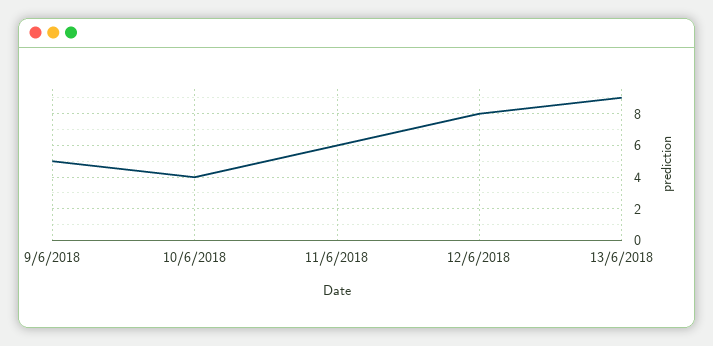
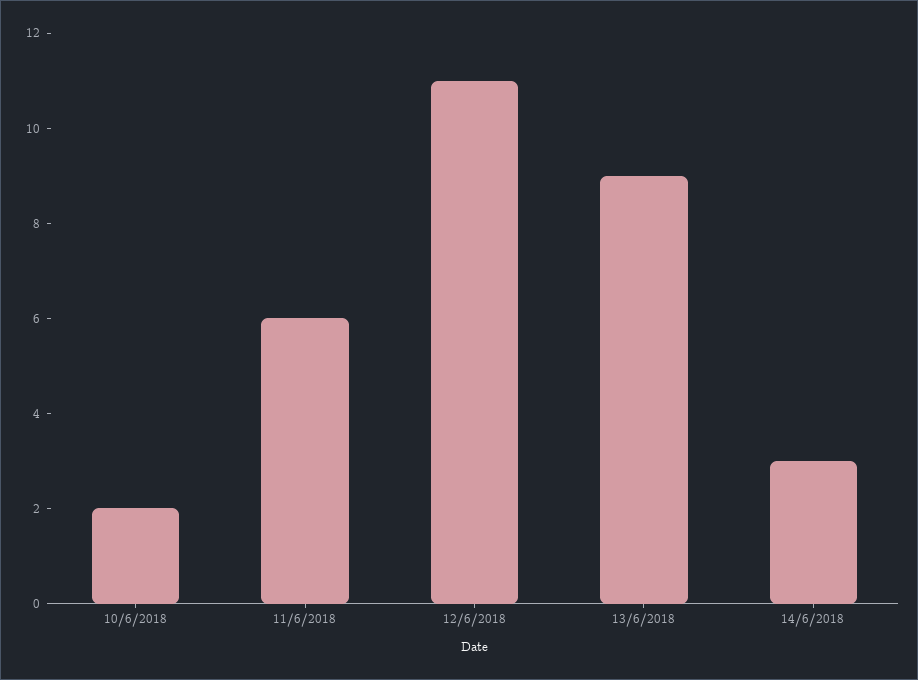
9/6/2018: 5 -> none
10/6/2018: 4 -> 2
12/6/2018: 8 -> 11
14/6/2018: none -> 3

